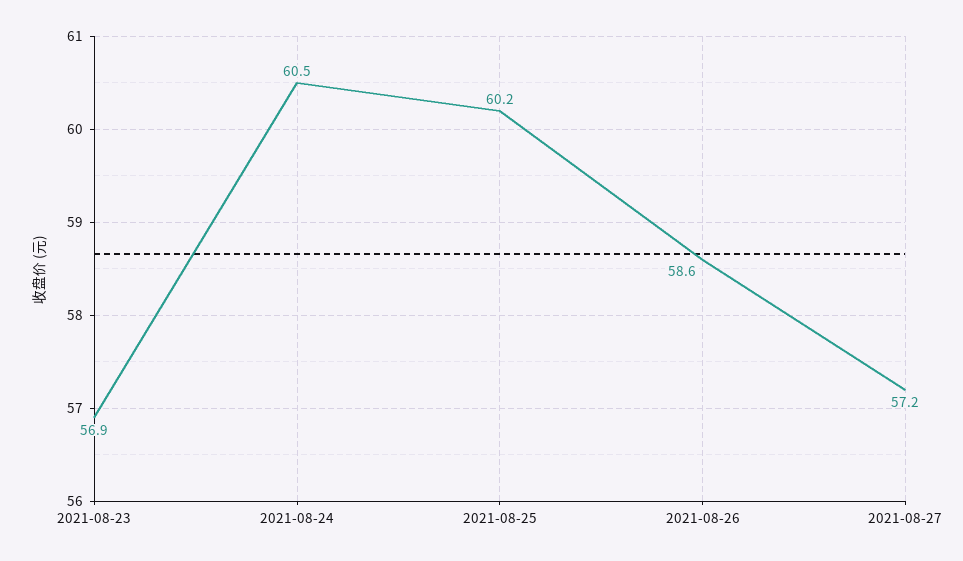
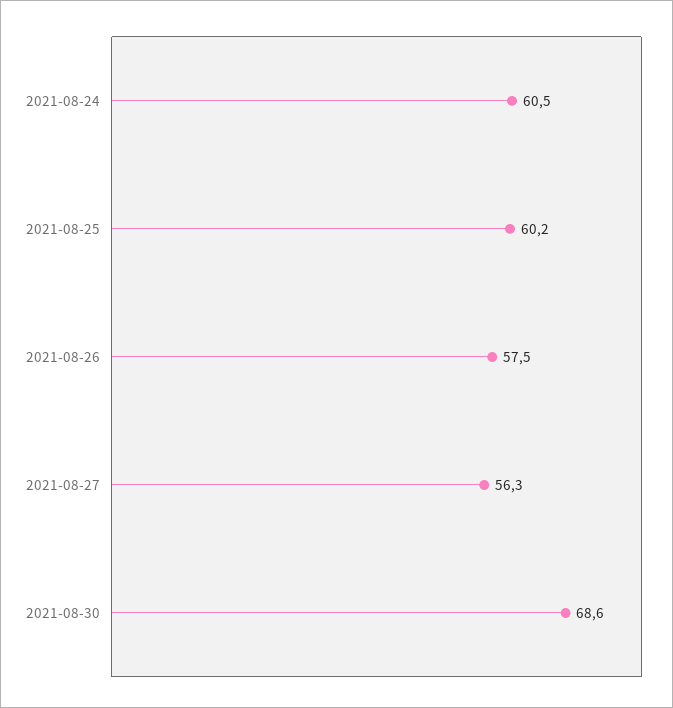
2021-08-23: 56.9 -> none
2021-08-26: 58.6 -> 57.5
2021-08-27: 57.2 -> 56.3
2021-08-30: none -> 68.6

